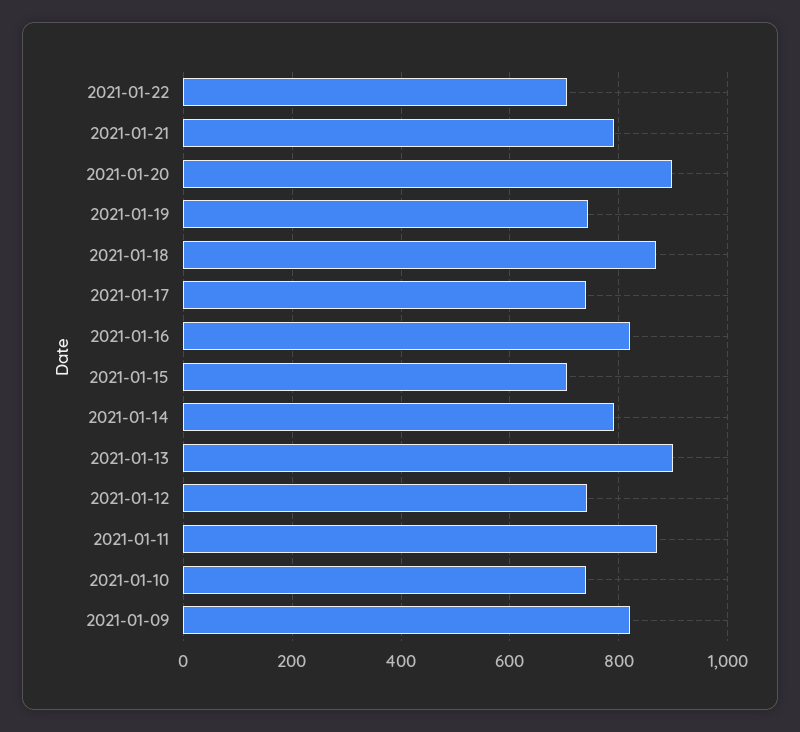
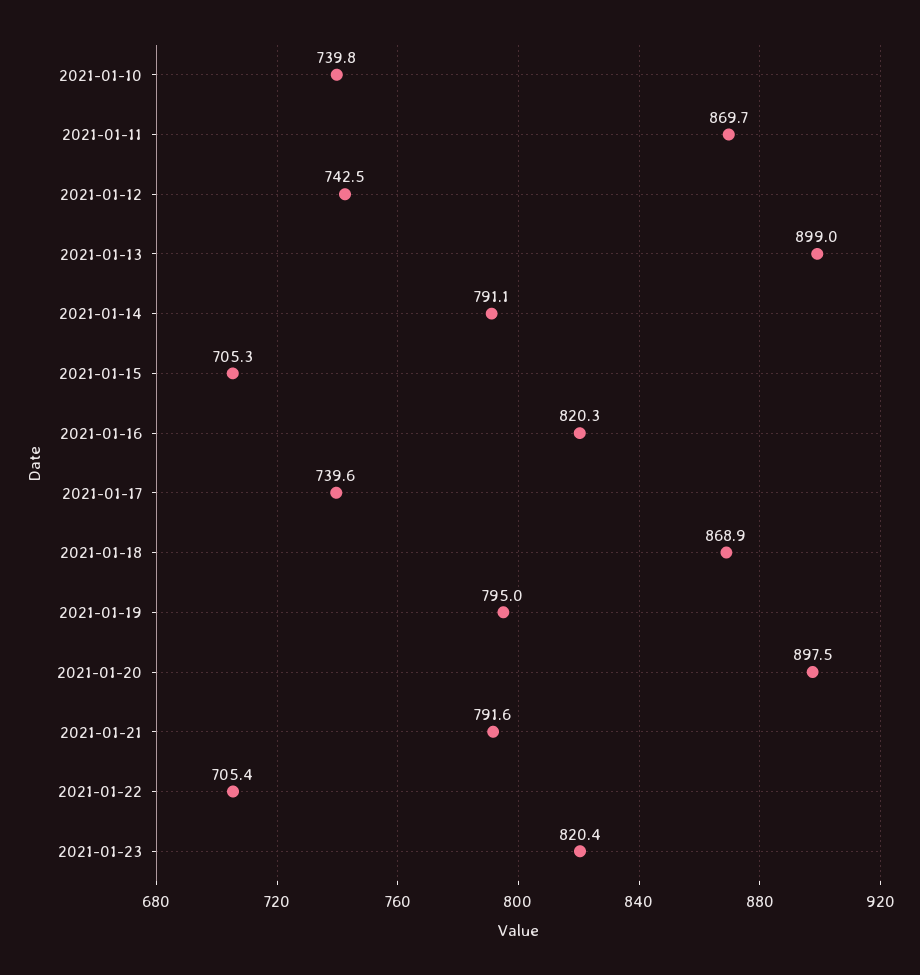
2021-01-19: 740 -> 795
2021-01-09: 820 -> none
2021-01-23: none -> 820.4

